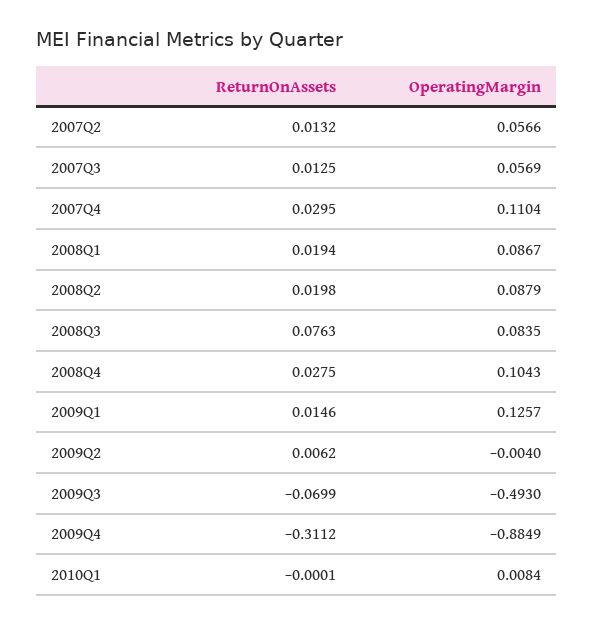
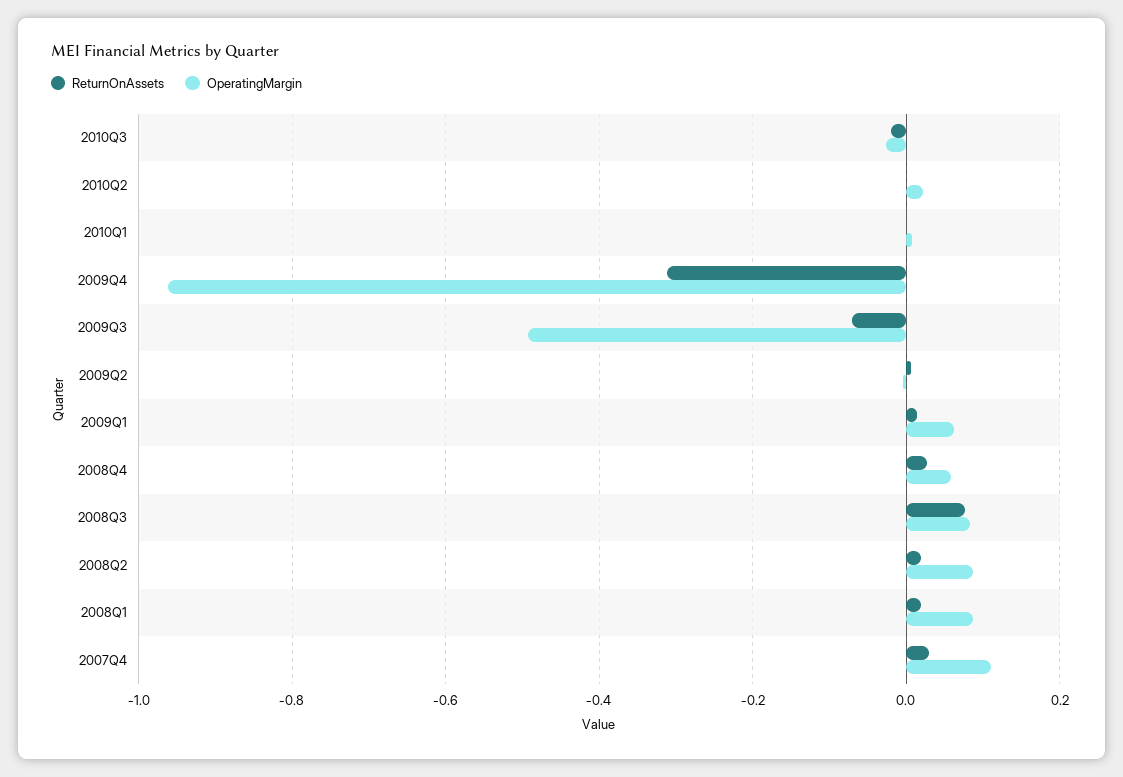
ReturnOnAssets, 2007Q2: 0.0132 -> none
OperatingMargin, 2007Q2: 0.0566 -> none
ReturnOnAssets, 2007Q3: 0.0125 -> none
OperatingMargin, 2007Q3: 0.0569 -> none
OperatingMargin, 2008Q4: 0.1043 -> 0.06
OperatingMargin, 2009Q1: 0.1257 -> 0.06
OperatingMargin, 2009Q4: -0.8849 -> -0.96
ReturnOnAssets, 2010Q3: none -> -0.02
OperatingMargin, 2010Q3: none -> -0.02
ReturnOnAssets, 2010Q2: none -> 0
OperatingMargin, 2010Q2: none -> 0.02

